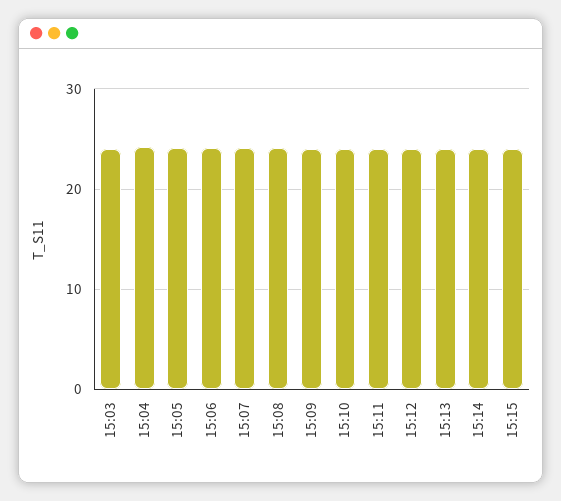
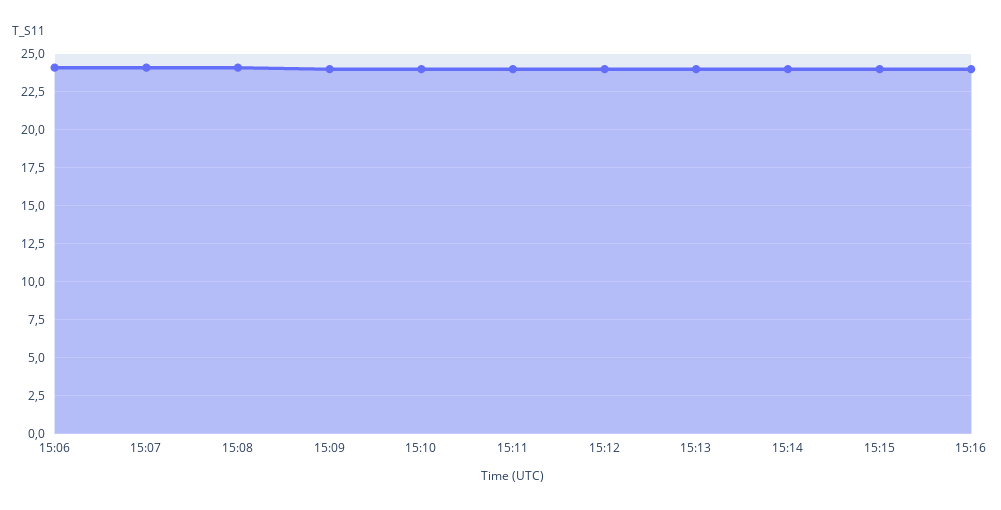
15:03: 24 -> none
15:04: 24 -> none
15:05: 24 -> none
15:16: none -> 24

